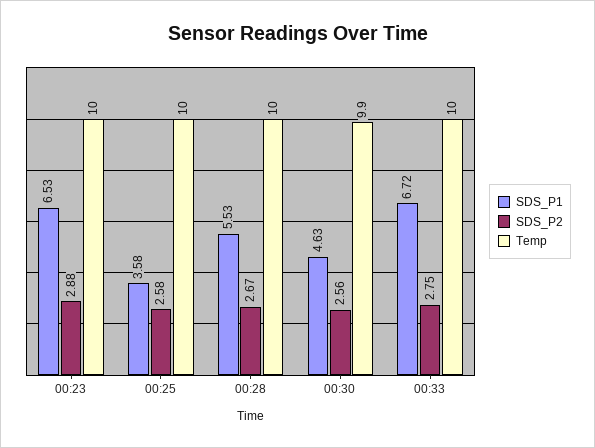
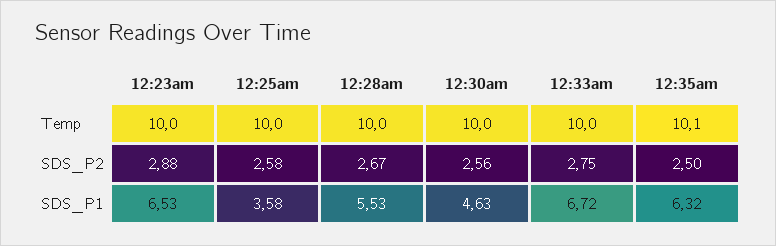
Temp, 00:30: 9.9 -> 10
Temp, 12:35am: none -> 10.1
SDS_P2, 12:35am: none -> 2.5
SDS_P1, 12:35am: none -> 6.32

